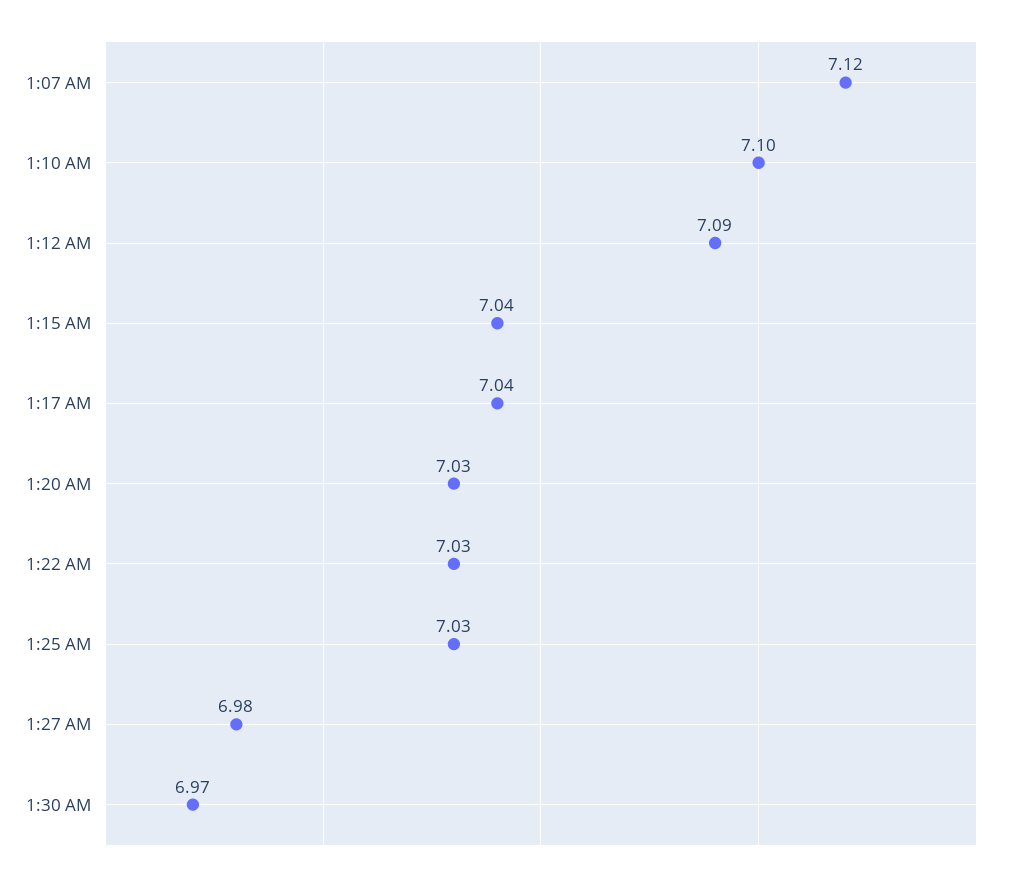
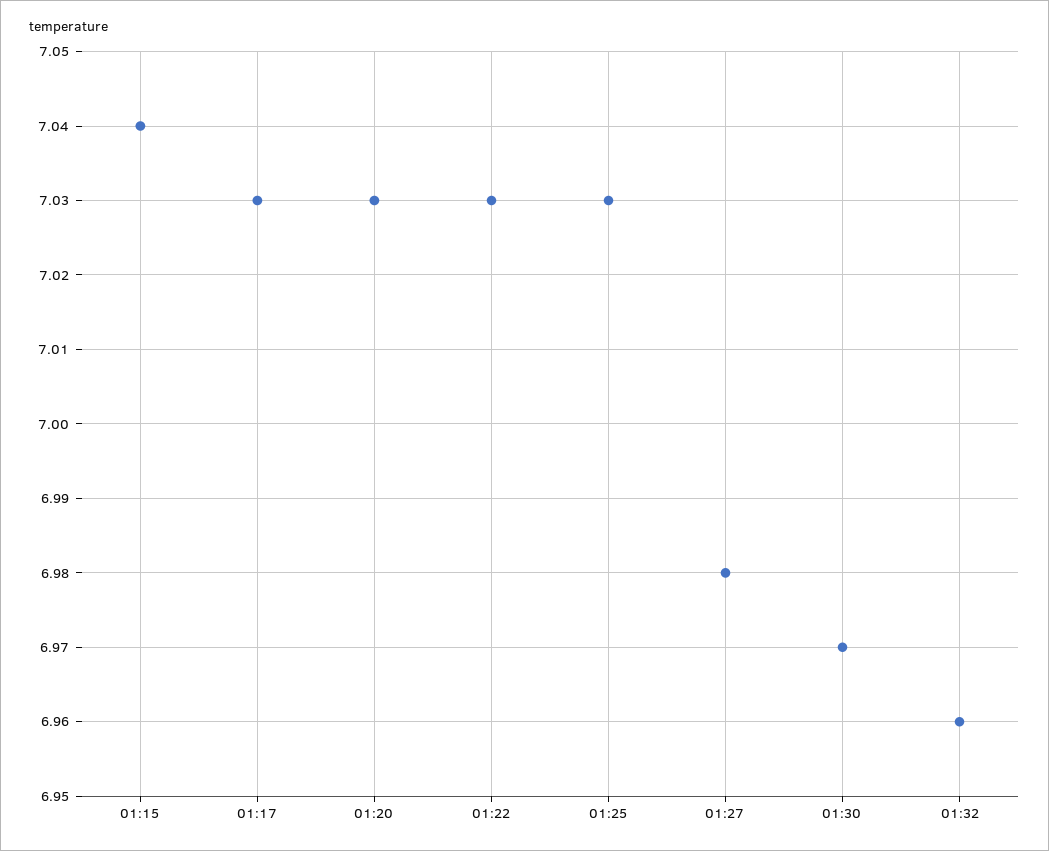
1:07 AM: 7.12 -> none
1:10 AM: 7.1 -> none
1:12 AM: 7.09 -> none
1:17 AM: 7.04 -> 7.03
01:32: none -> 6.96

